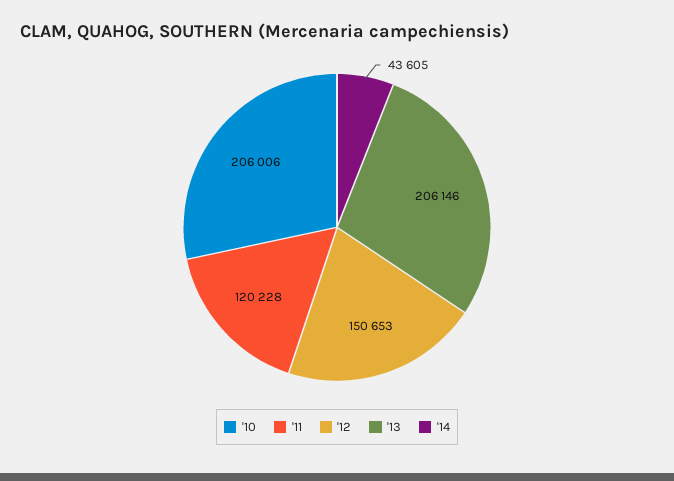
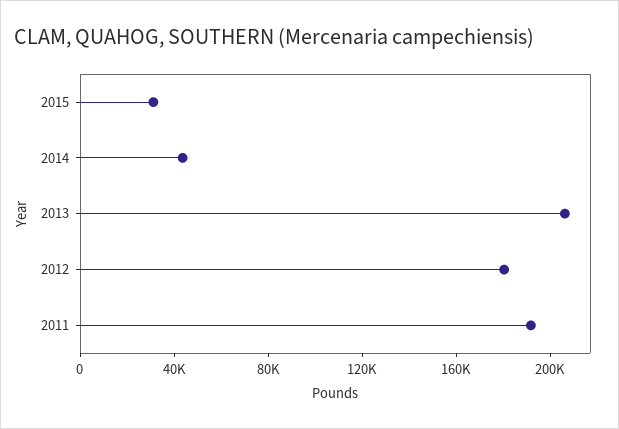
'10: 206006 -> none
'11: 120228 -> 190000
'12: 150653 -> 180000
2015: none -> 30000

